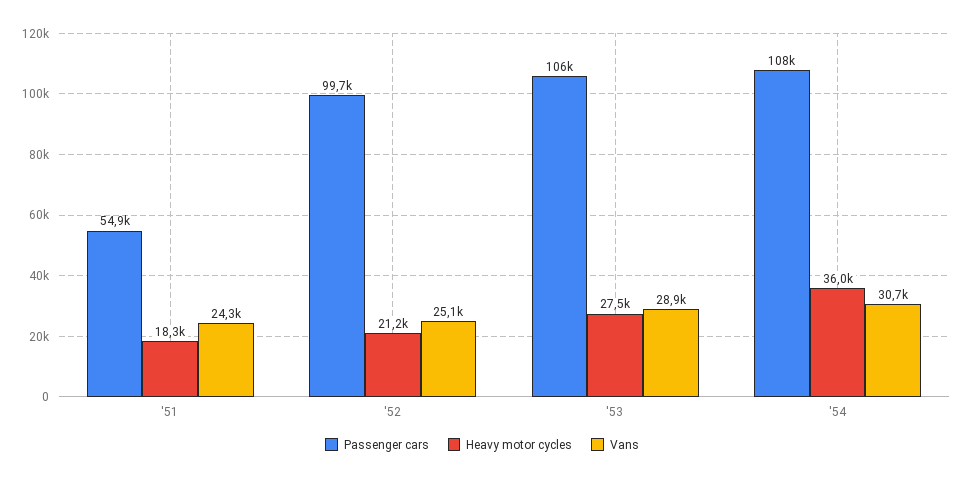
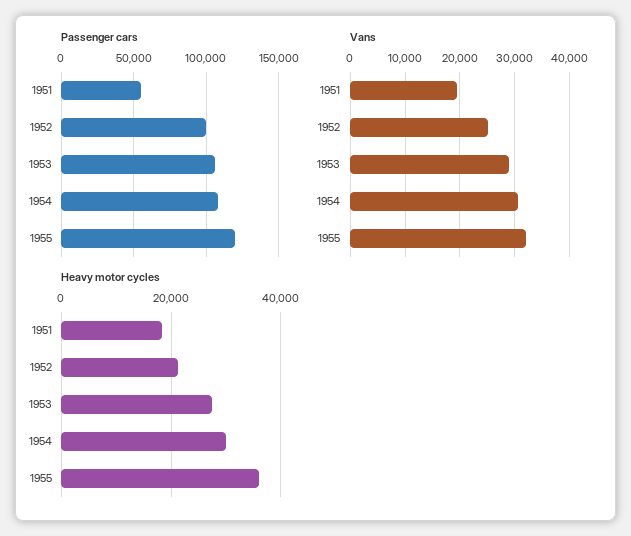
Vans, '51: 24300 -> 20000
Heavy motor cycles, '54: 36000 -> 30000
Passenger cars, 1955: none -> 120000
Vans, 1955: none -> 32000
Heavy motor cycles, 1955: none -> 36000

